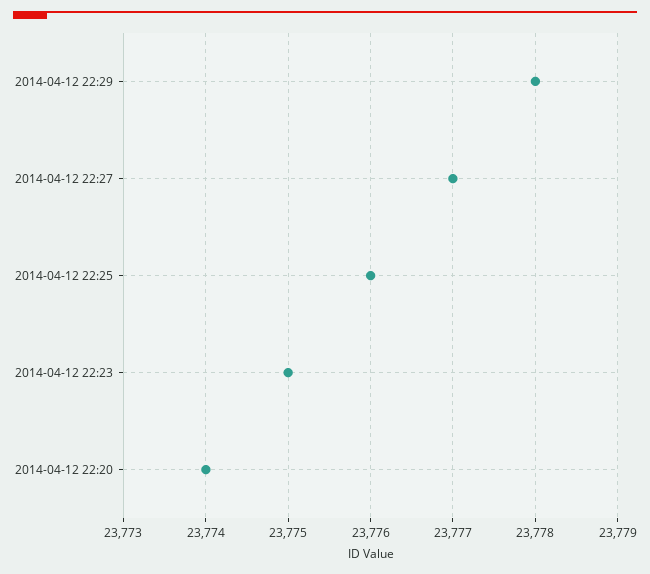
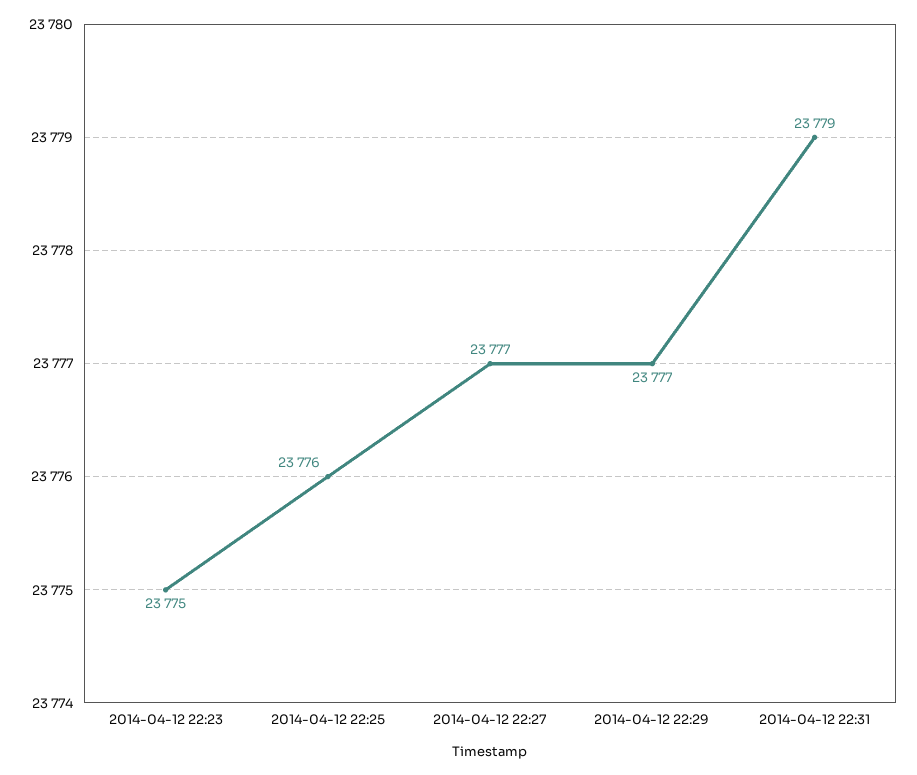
2014-04-12 22:29: 23778 -> 23777
2014-04-12 22:20: 23774 -> none
2014-04-12 22:31: none -> 23779

